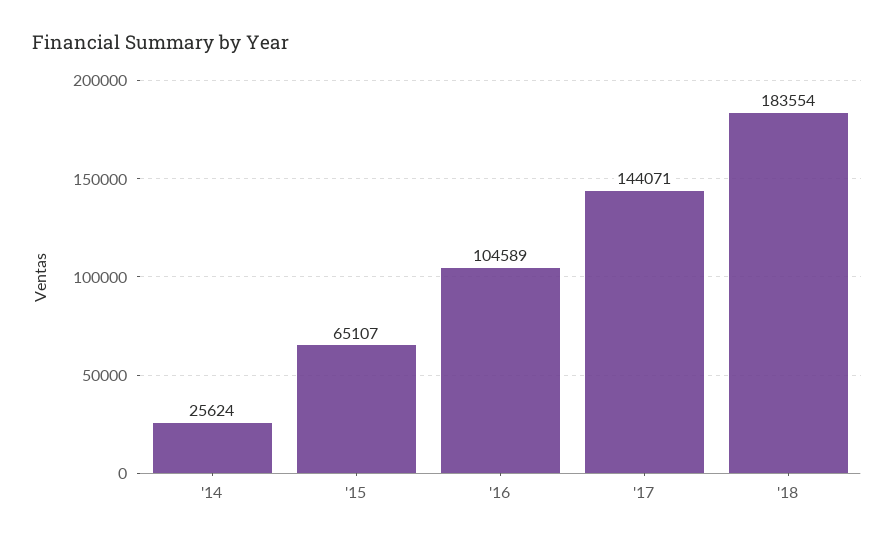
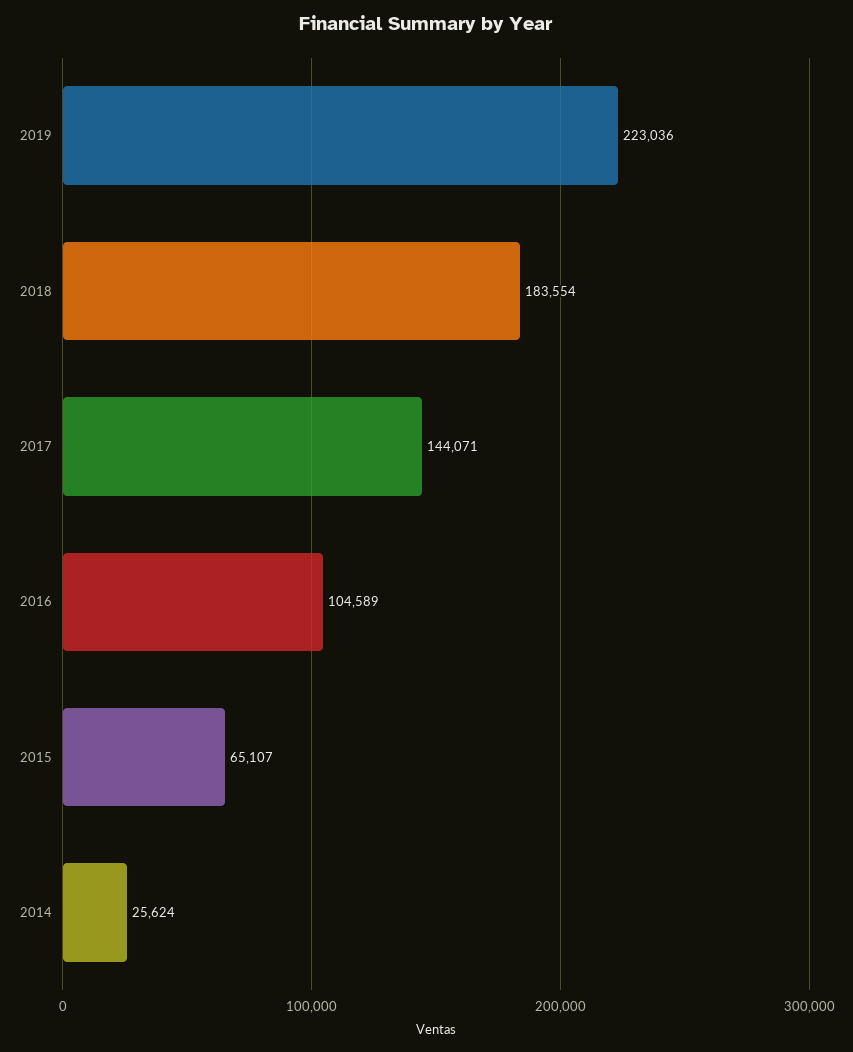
2019: none -> 223036

